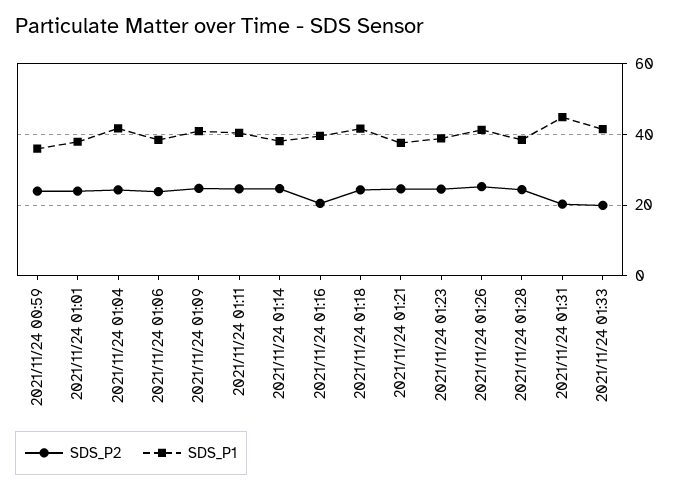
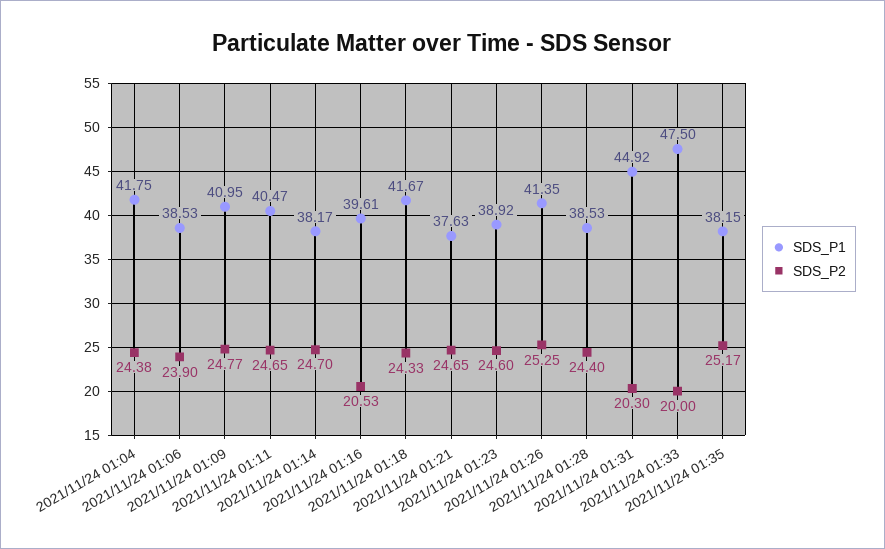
SDS_P2, 2021/11/24 00:59: 24 -> none
SDS_P1, 2021/11/24 00:59: 36 -> none
SDS_P2, 2021/11/24 01:01: 24 -> none
SDS_P1, 2021/11/24 01:01: 38 -> none
SDS_P1, 2021/11/24 01:33: 42 -> 47.5
SDS_P1, 2021/11/24 01:35: none -> 38.15
SDS_P2, 2021/11/24 01:35: none -> 25.17

